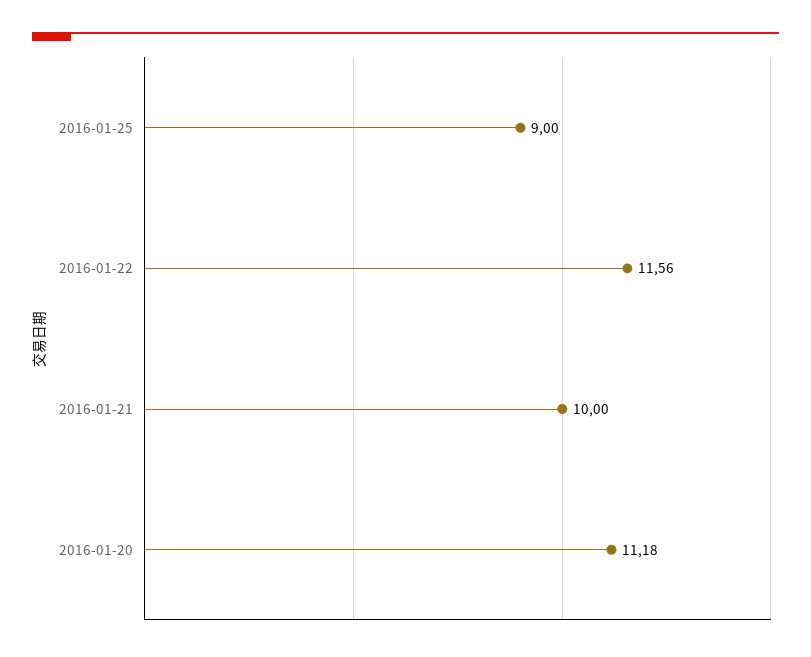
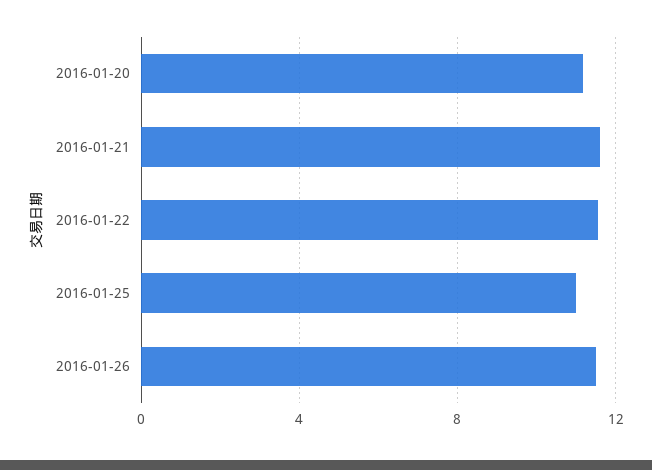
2016-01-25: 9 -> 11
2016-01-21: 10 -> 11.5
2016-01-26: none -> 11.5

